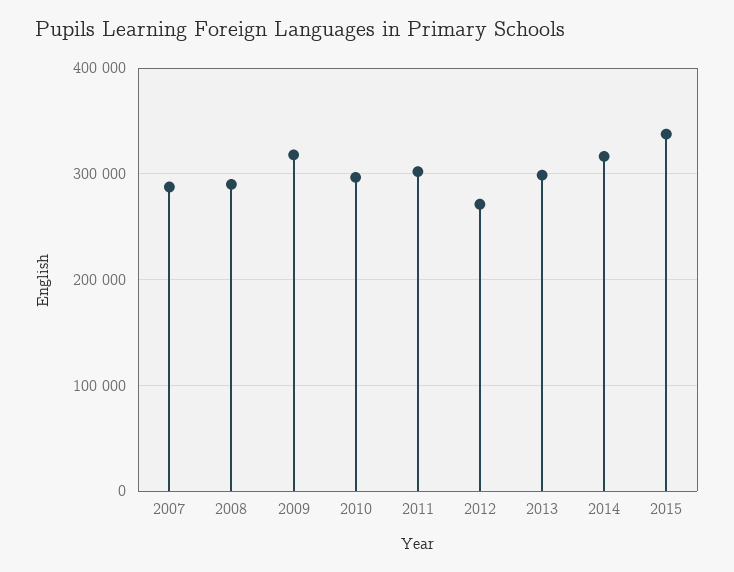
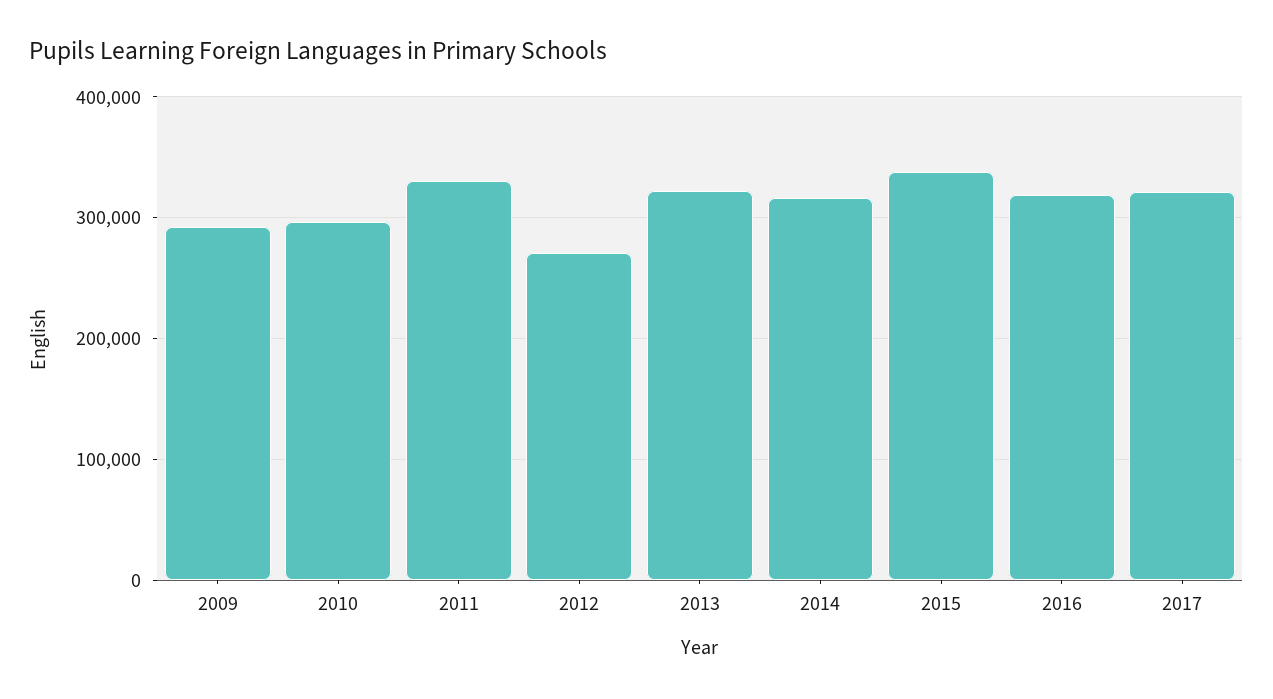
2007: 290000 -> none
2008: 290000 -> none
2009: 320000 -> 290000
2011: 300000 -> 330000
2013: 300000 -> 320000
2016: none -> 320000
2017: none -> 320000

